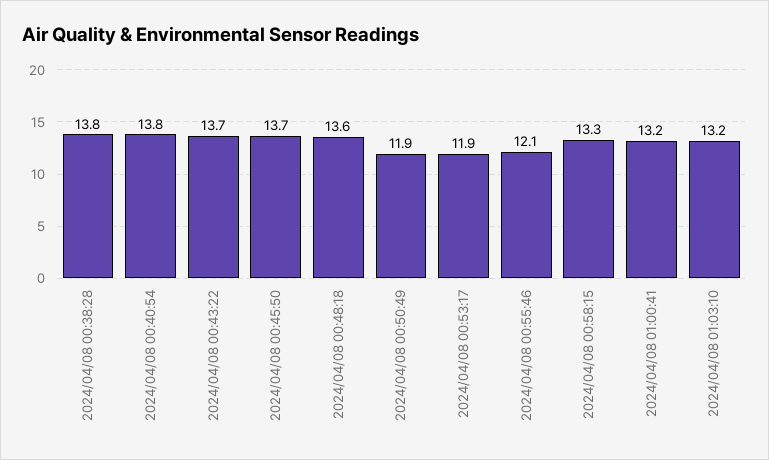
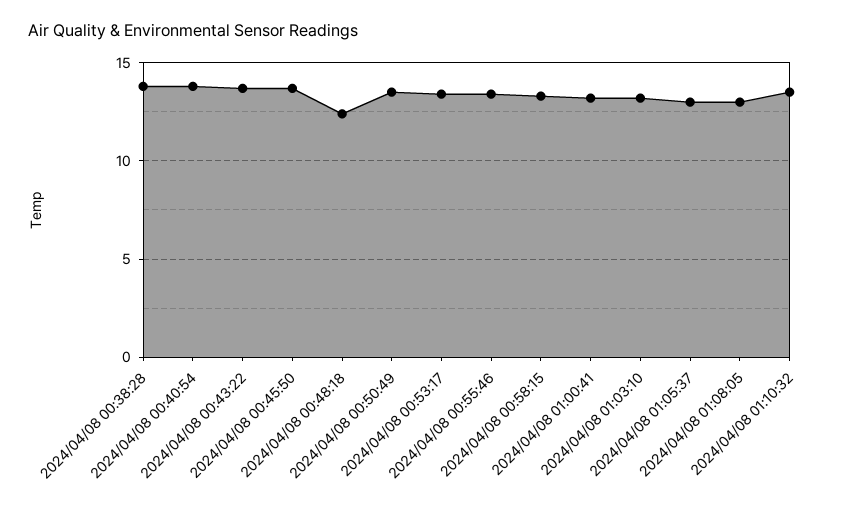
2024/04/08 00:48:18: 13.6 -> 12.5
2024/04/08 00:50:49: 11.9 -> 13.5
2024/04/08 00:53:17: 11.9 -> 13.5
2024/04/08 00:55:46: 12.1 -> 13.5
2024/04/08 01:05:37: none -> 13
2024/04/08 01:08:05: none -> 13
2024/04/08 01:10:32: none -> 13.5

